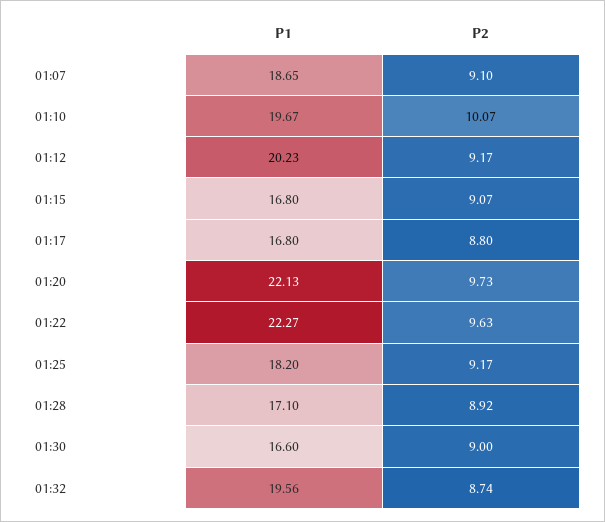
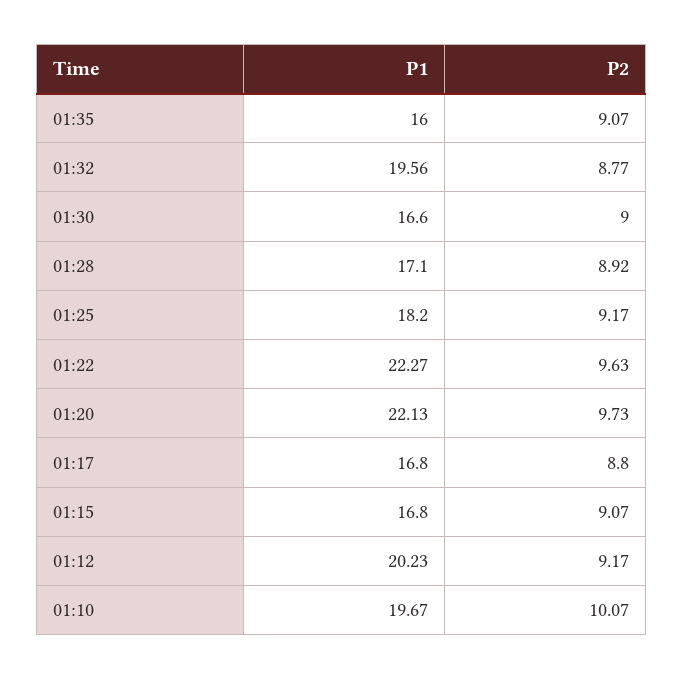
P1, 01:07: 18.65 -> none
P2, 01:07: 9.1 -> none
P2, 01:32: 8.74 -> 8.77
P1, 01:35: none -> 16
P2, 01:35: none -> 9.07

